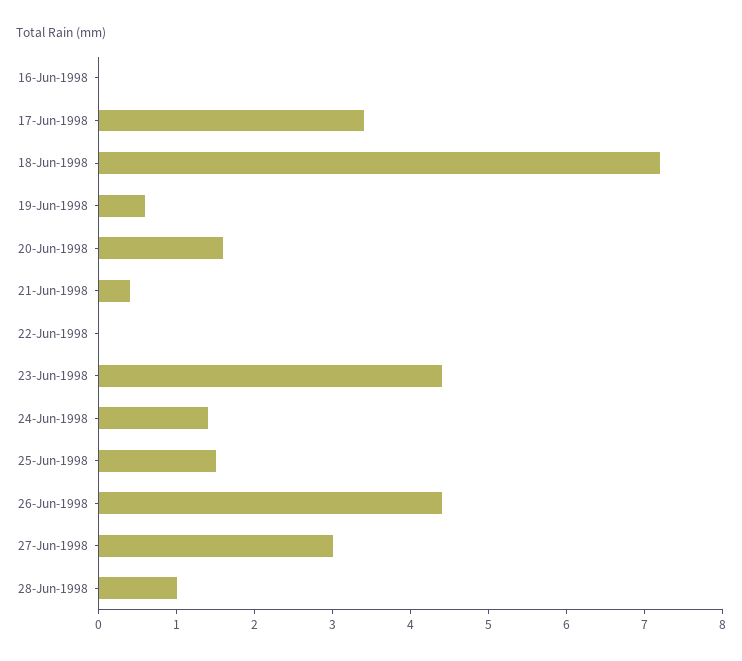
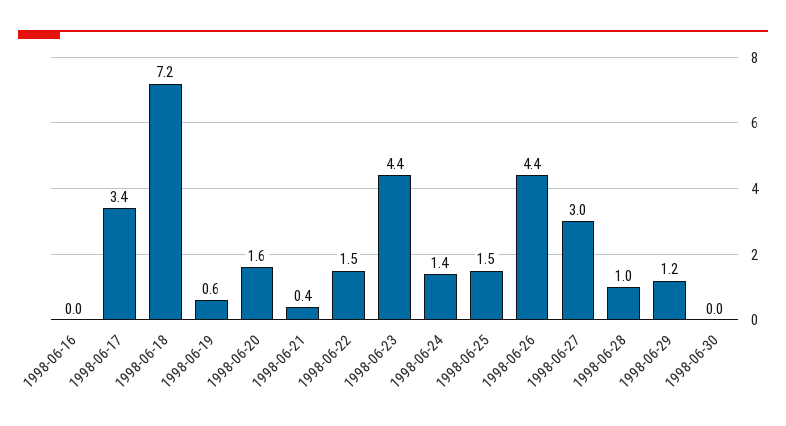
22-Jun-1998: 0 -> 1.5
1998-06-29: none -> 1.2
1998-06-30: none -> 0

